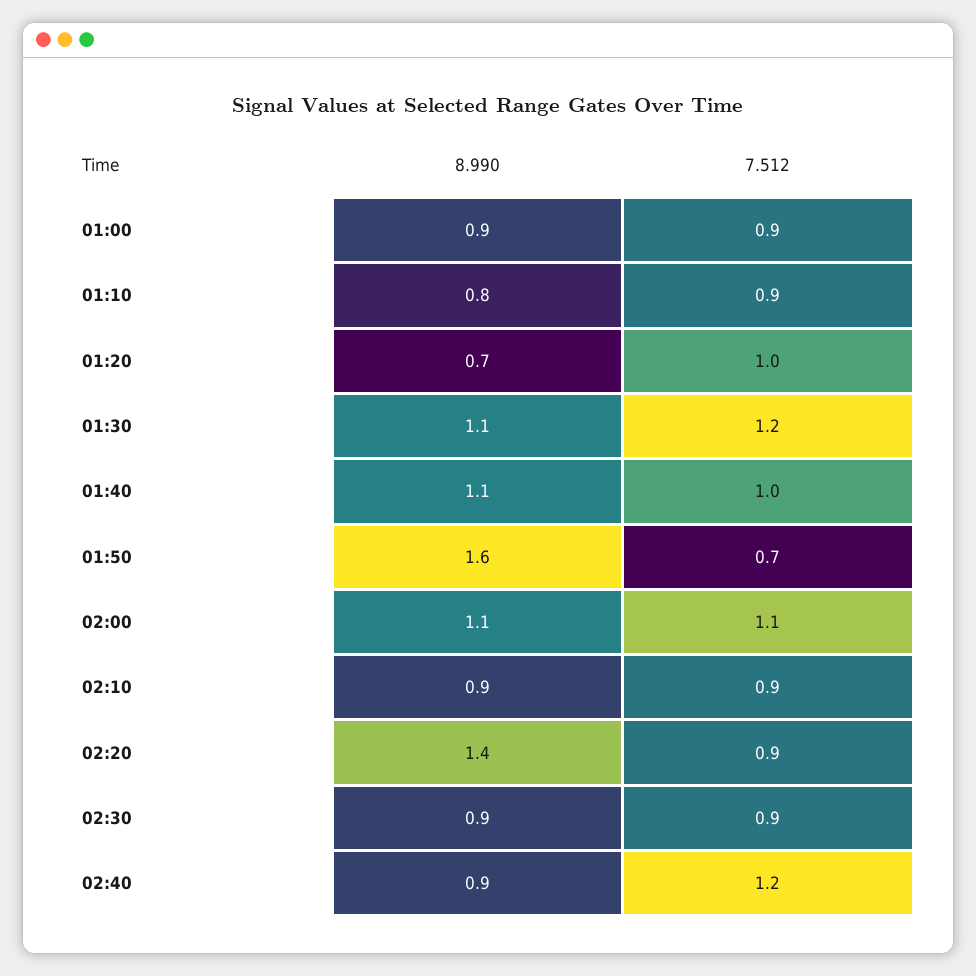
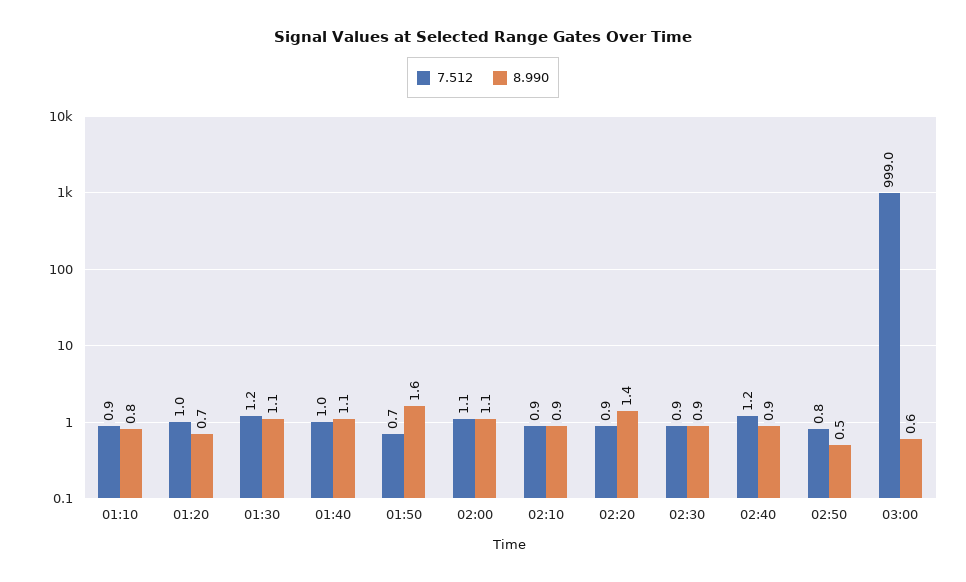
8.990, 01:00: 0.9 -> none
7.512, 01:00: 0.9 -> none
7.512, 02:50: none -> 0.8
8.990, 02:50: none -> 0.5
7.512, 03:00: none -> 999
8.990, 03:00: none -> 0.6

